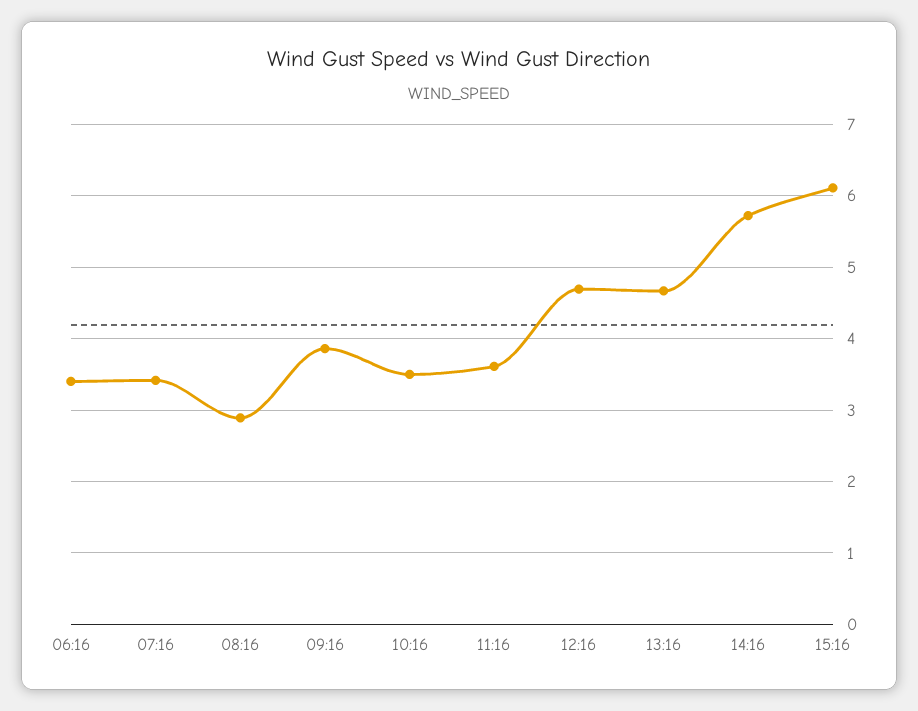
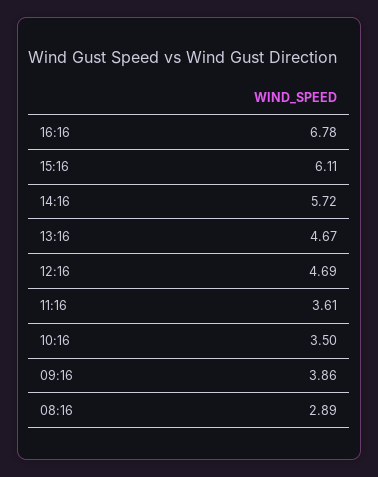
06:16: 3.4 -> none
07:16: 3.4 -> none
16:16: none -> 6.78

